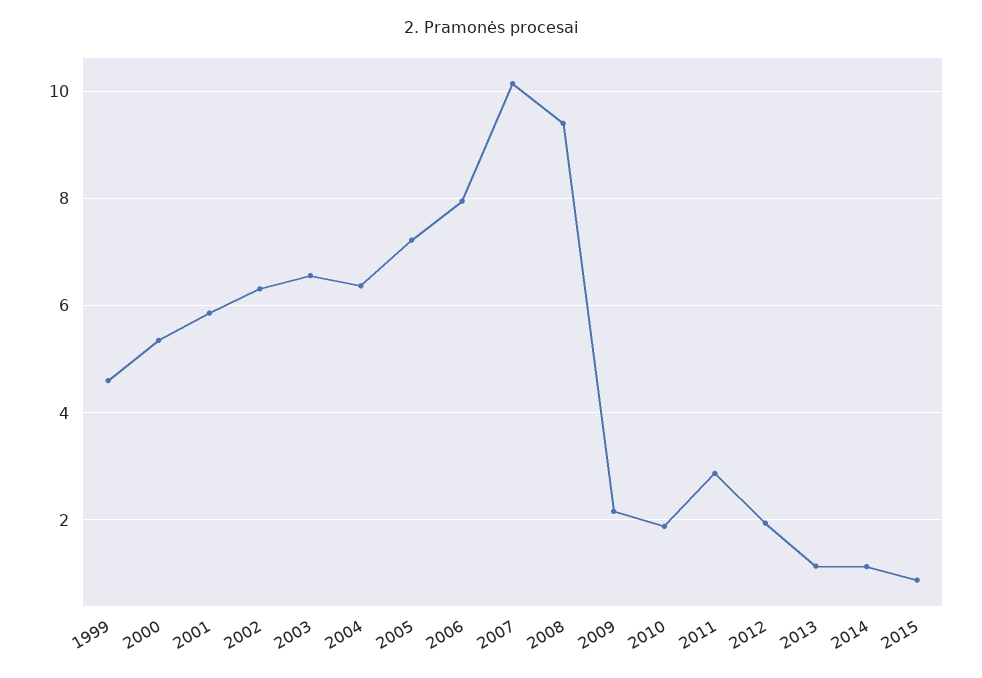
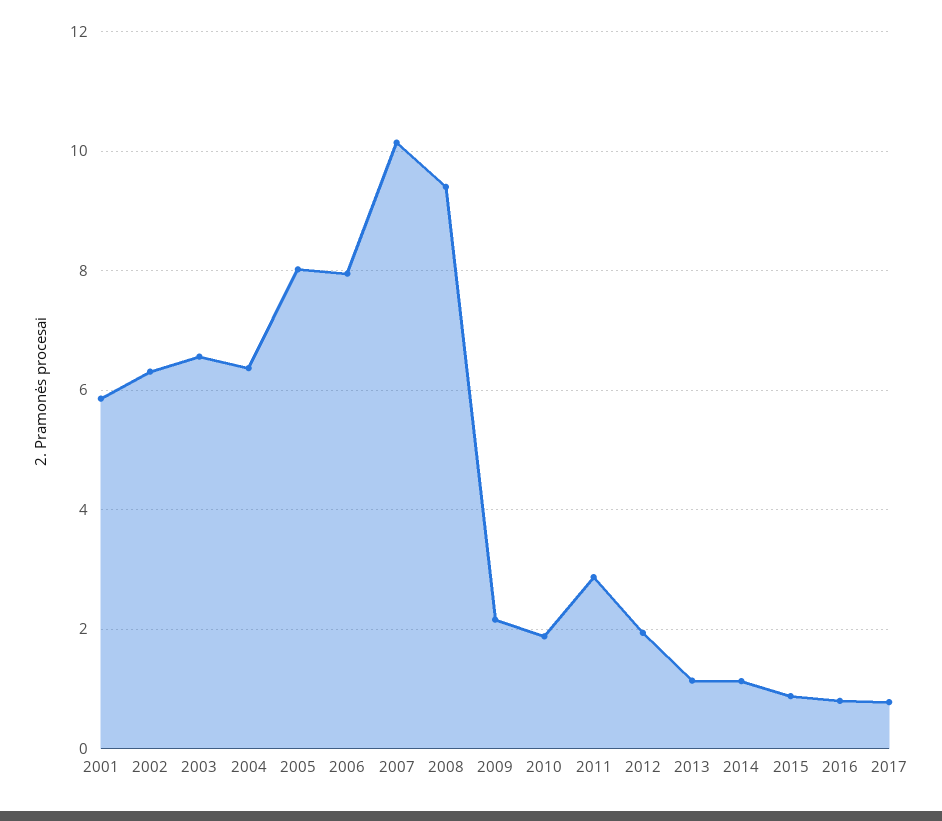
1999: 4.6 -> none
2000: 5.4 -> none
2005: 7.2 -> 8
2016: none -> 0.8
2017: none -> 0.8

